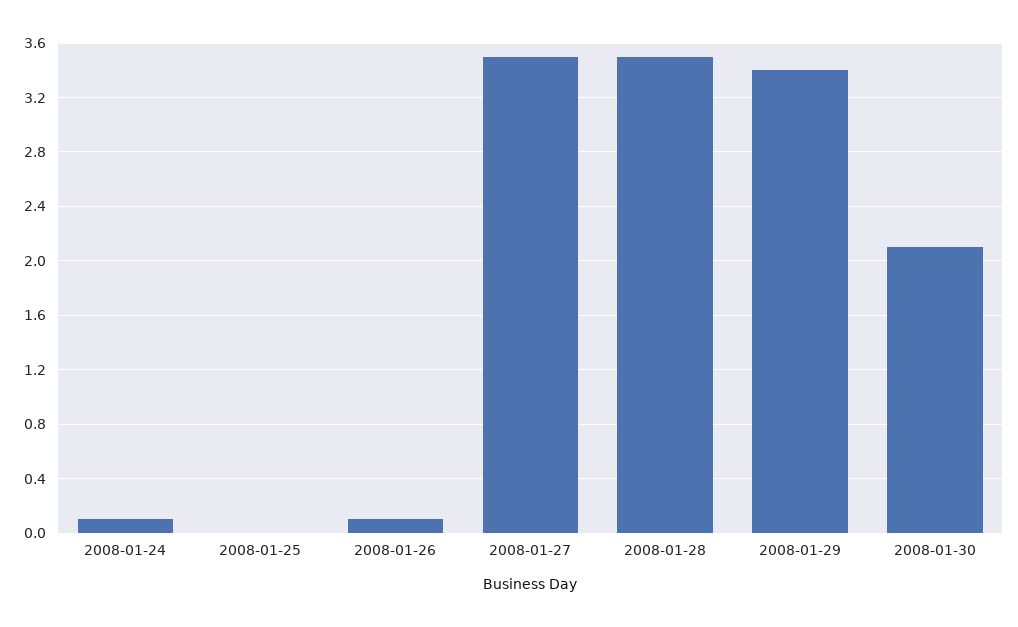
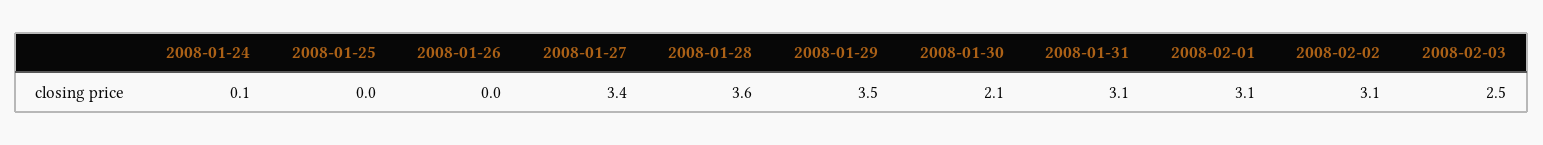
2008-01-26: 0.1 -> 0
2008-01-27: 3.5 -> 3.4
2008-01-28: 3.5 -> 3.6
2008-01-29: 3.4 -> 3.5
2008-01-31: none -> 3.1
2008-02-01: none -> 3.1
2008-02-02: none -> 3.1
2008-02-03: none -> 2.5

